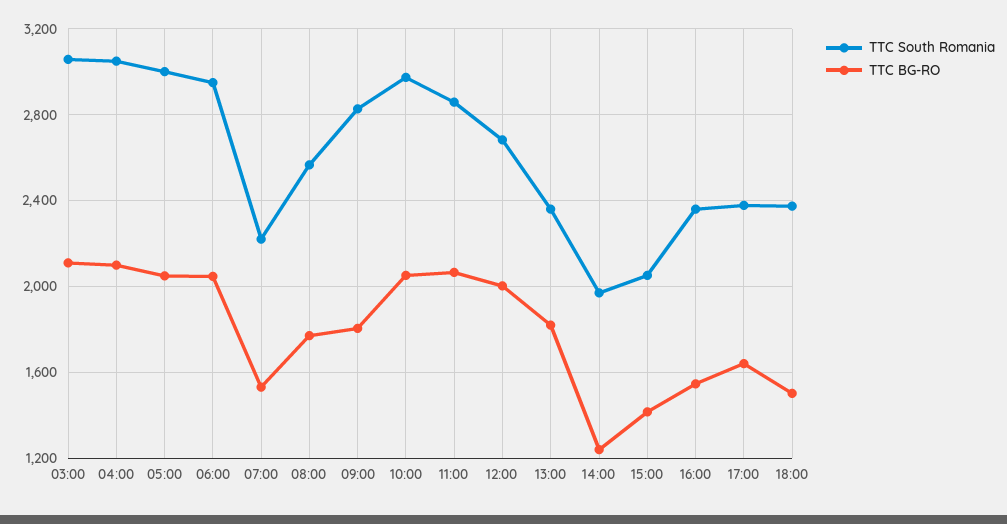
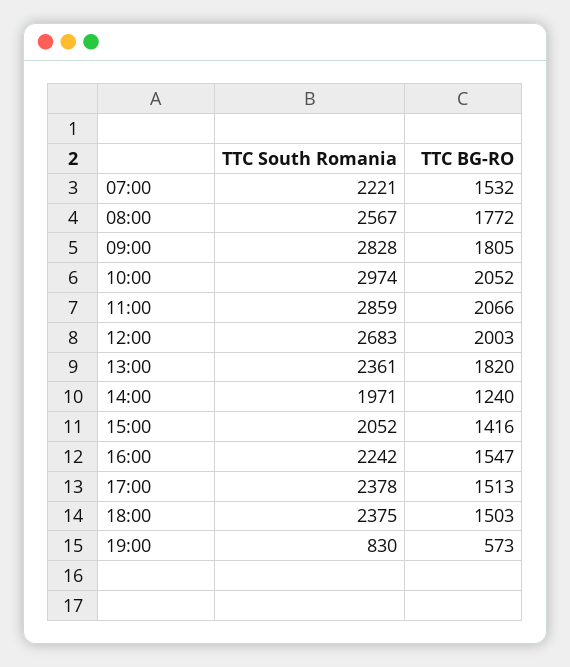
TTC South Romania, 03:00: 3050 -> none
TTC BG-RO, 03:00: 2100 -> none
TTC South Romania, 04:00: 3050 -> none
TTC BG-RO, 04:00: 2100 -> none
TTC South Romania, 05:00: 3000 -> none
TTC BG-RO, 05:00: 2050 -> none
TTC South Romania, 06:00: 2950 -> none
TTC BG-RO, 06:00: 2050 -> none
TTC South Romania, 16:00: 2350 -> 2242
TTC BG-RO, 17:00: 1650 -> 1513
TTC South Romania, 19:00: none -> 830
TTC BG-RO, 19:00: none -> 573

